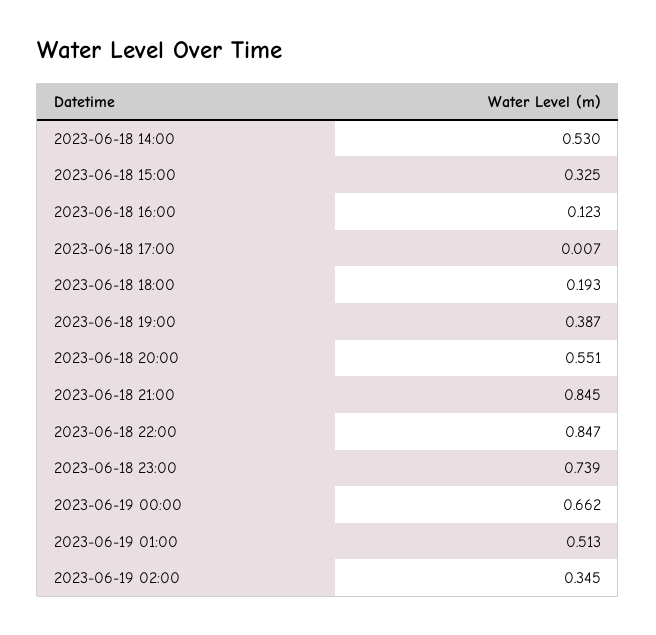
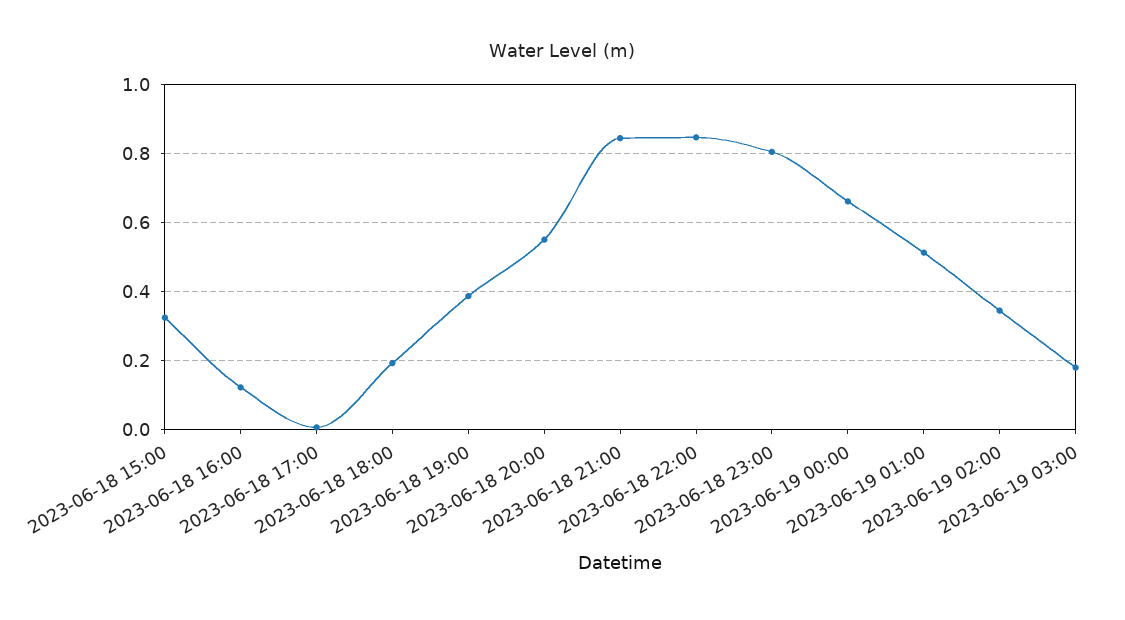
2023-06-18 14:00: 0.53 -> none
2023-06-18 23:00: 0.739 -> 0.8
2023-06-19 03:00: none -> 0.18

